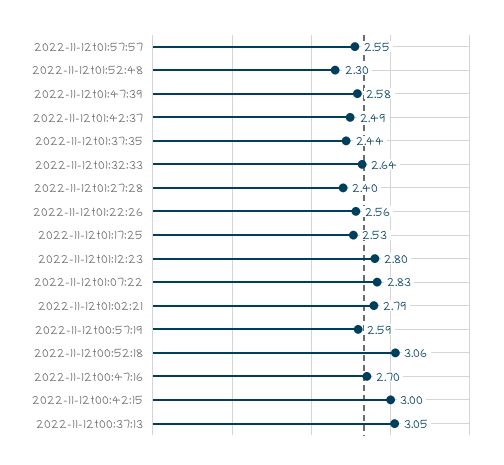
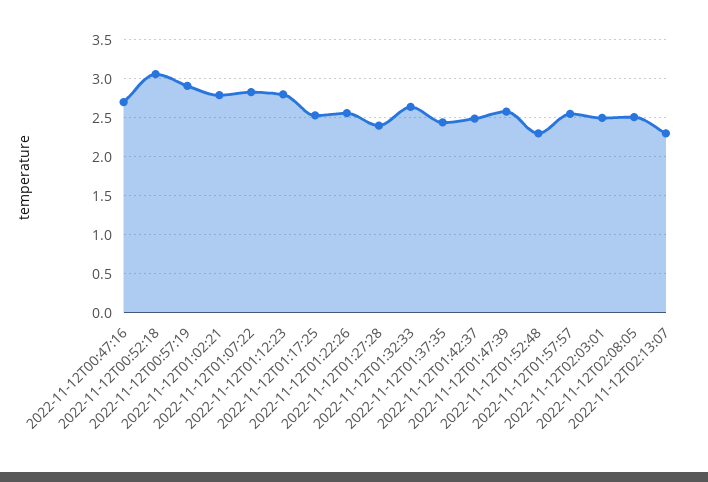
2022-11-12t00:57:19: 2.59 -> 2.9
2022-11-12t00:42:15: 3 -> none
2022-11-12t00:37:13: 3.05 -> none
2022-11-12T02:03:01: none -> 2.5
2022-11-12T02:08:05: none -> 2.5
2022-11-12T02:13:07: none -> 2.3

